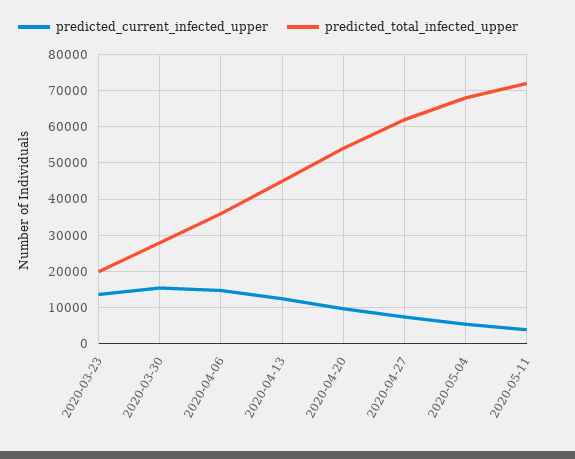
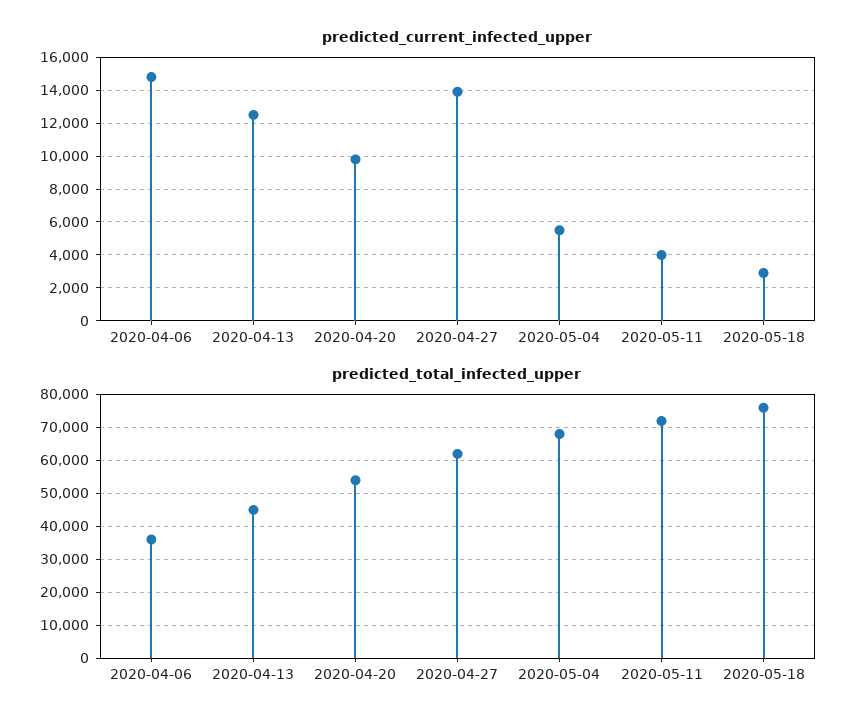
predicted_current_infected_upper, 2020-03-23: 14000 -> none
predicted_total_infected_upper, 2020-03-23: 20000 -> none
predicted_current_infected_upper, 2020-03-30: 16000 -> none
predicted_total_infected_upper, 2020-03-30: 28000 -> none
predicted_current_infected_upper, 2020-04-27: 8000 -> 14000
predicted_current_infected_upper, 2020-05-18: none -> 3000
predicted_total_infected_upper, 2020-05-18: none -> 76000

